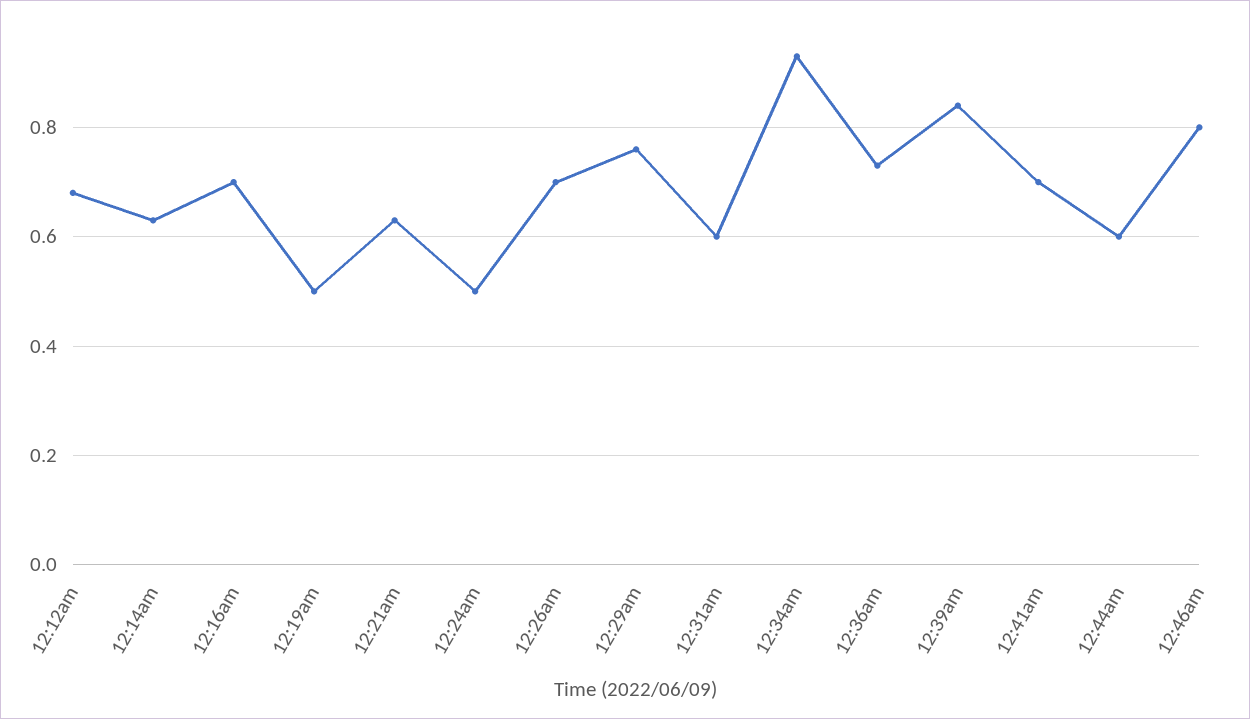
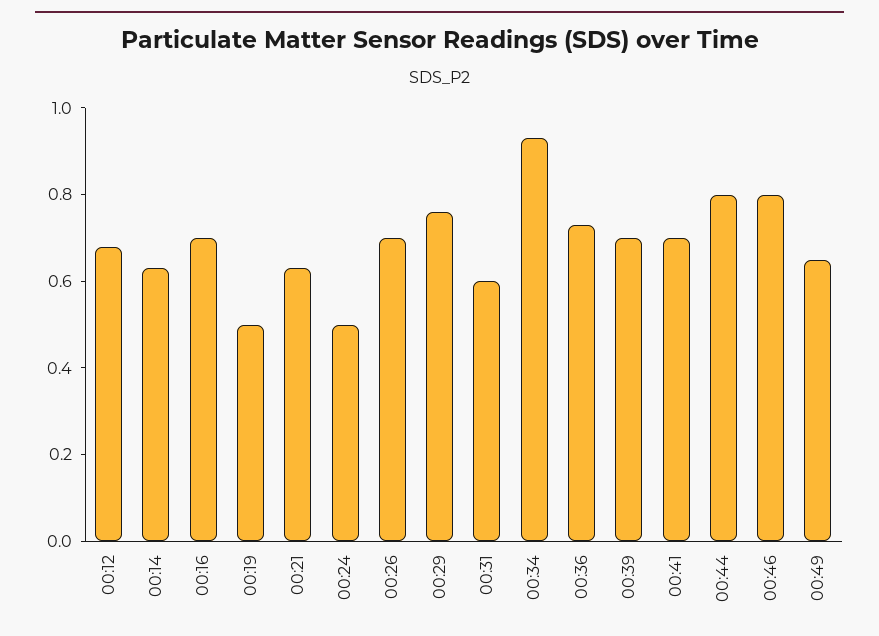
12:39am: 0.85 -> 0.7
12:44am: 0.6 -> 0.8
00:49: none -> 0.65

